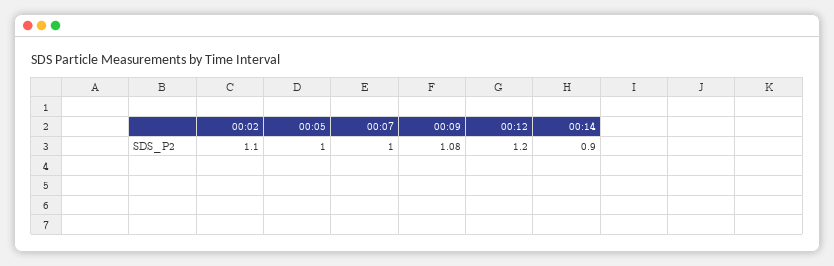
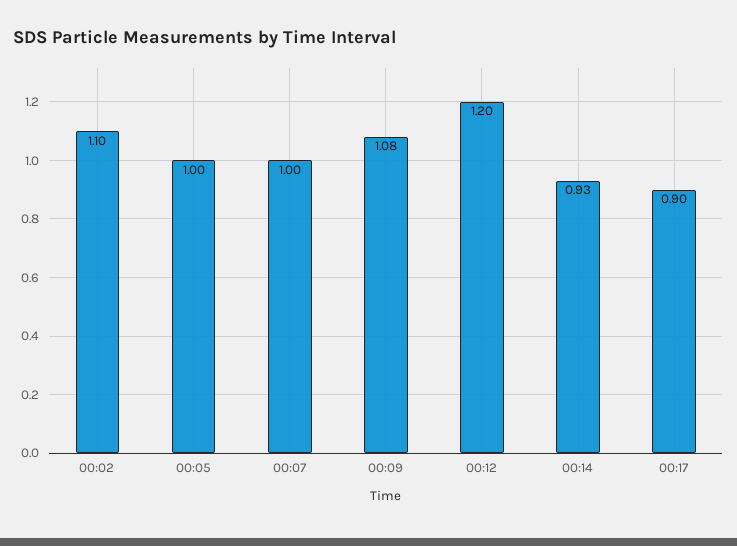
00:14: 0.9 -> 0.93
00:17: none -> 0.9

